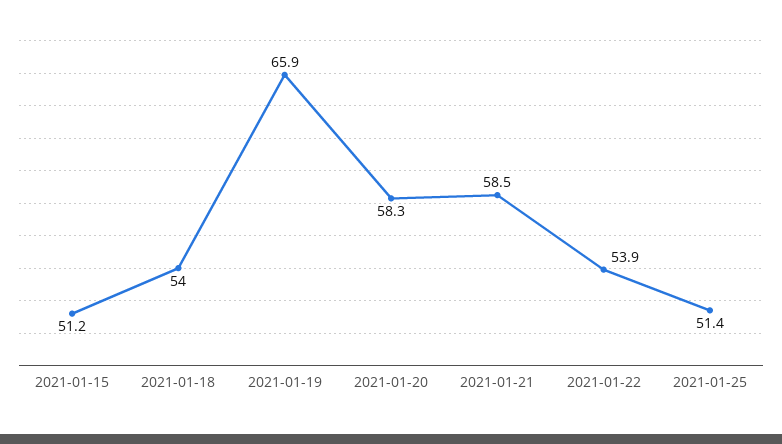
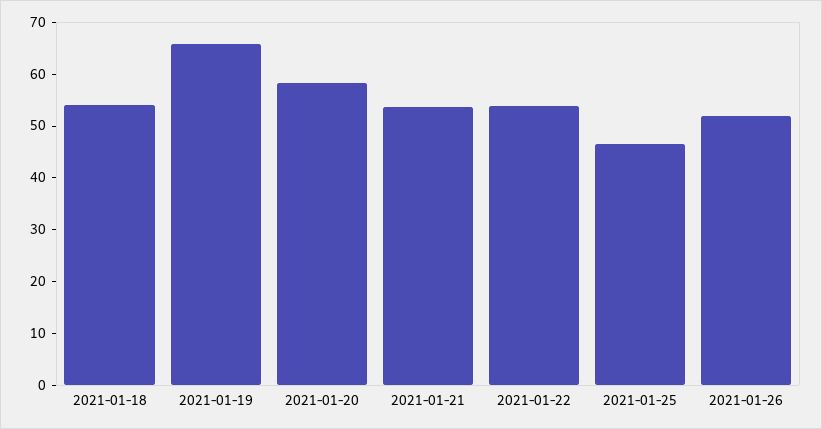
2021-01-15: 51.2 -> none
2021-01-21: 58.5 -> 54
2021-01-25: 51.4 -> 46
2021-01-26: none -> 52

